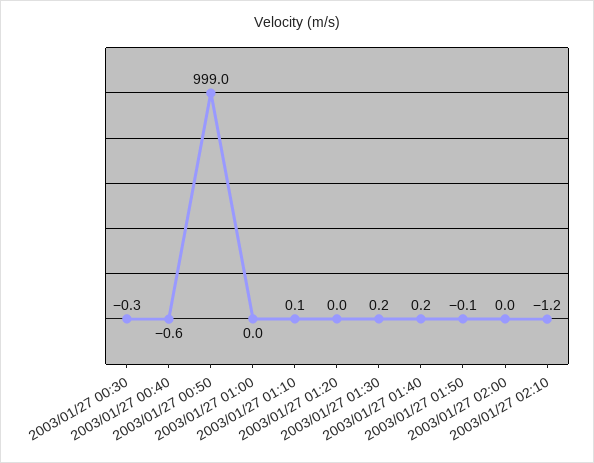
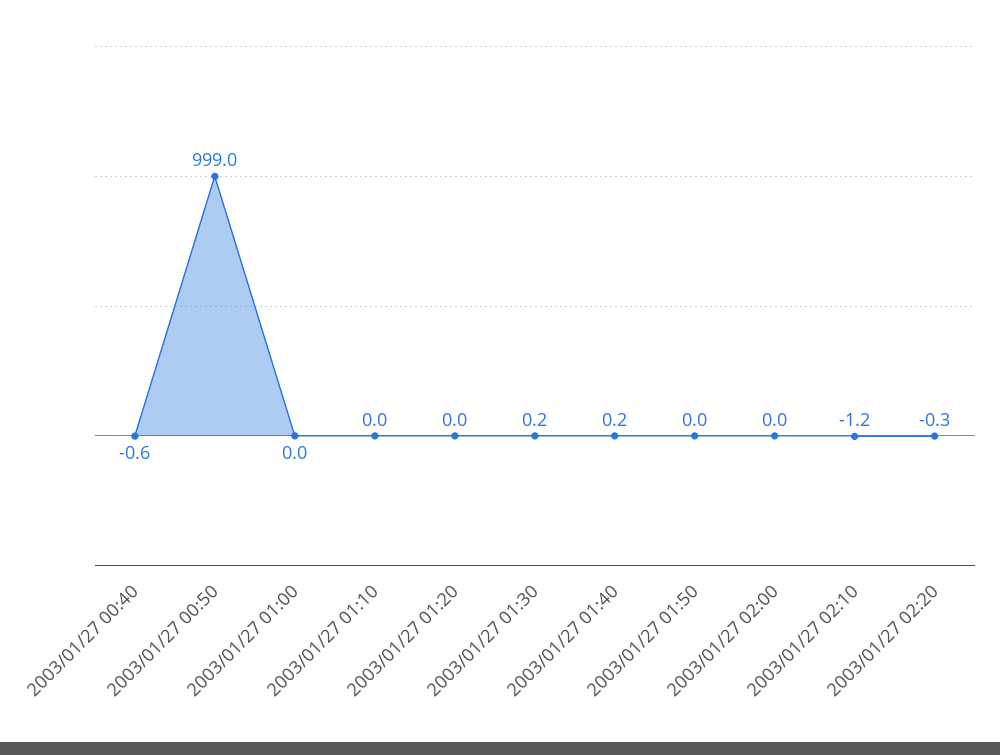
2003/01/27 00:30: -0.3 -> none
2003/01/27 01:10: 0.1 -> 0
2003/01/27 01:50: -0.1 -> 0
2003/01/27 02:20: none -> -0.3

